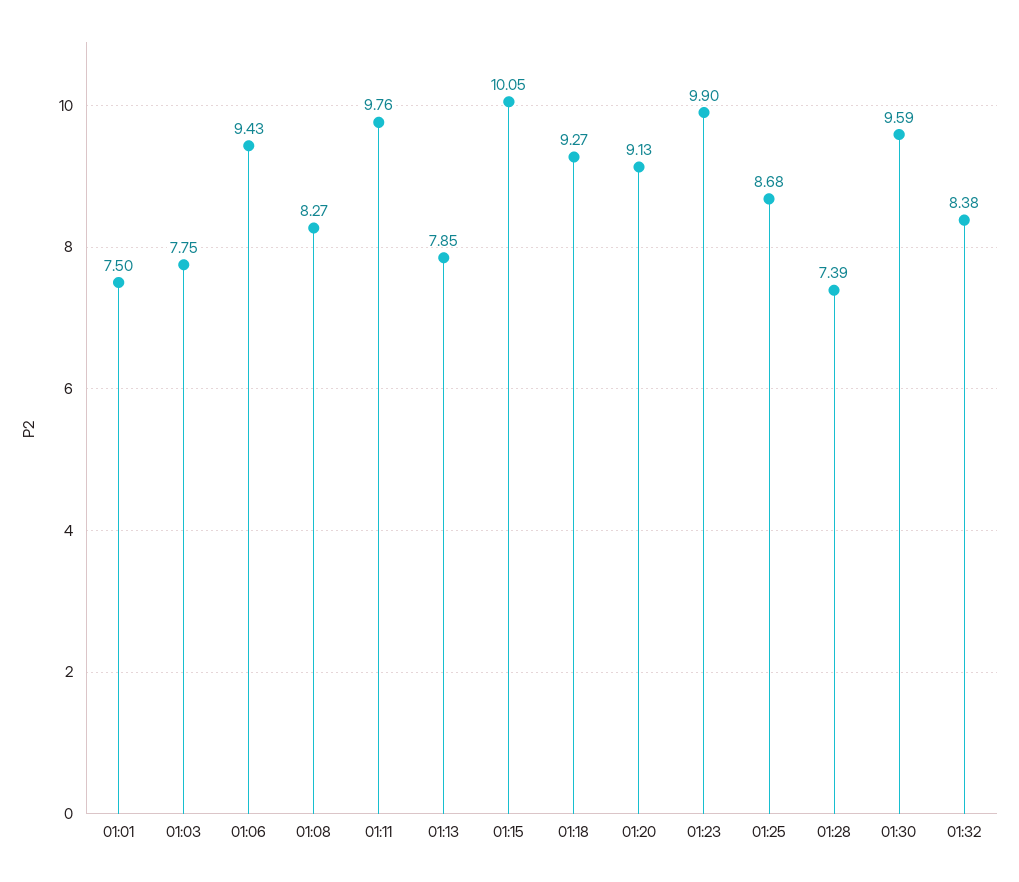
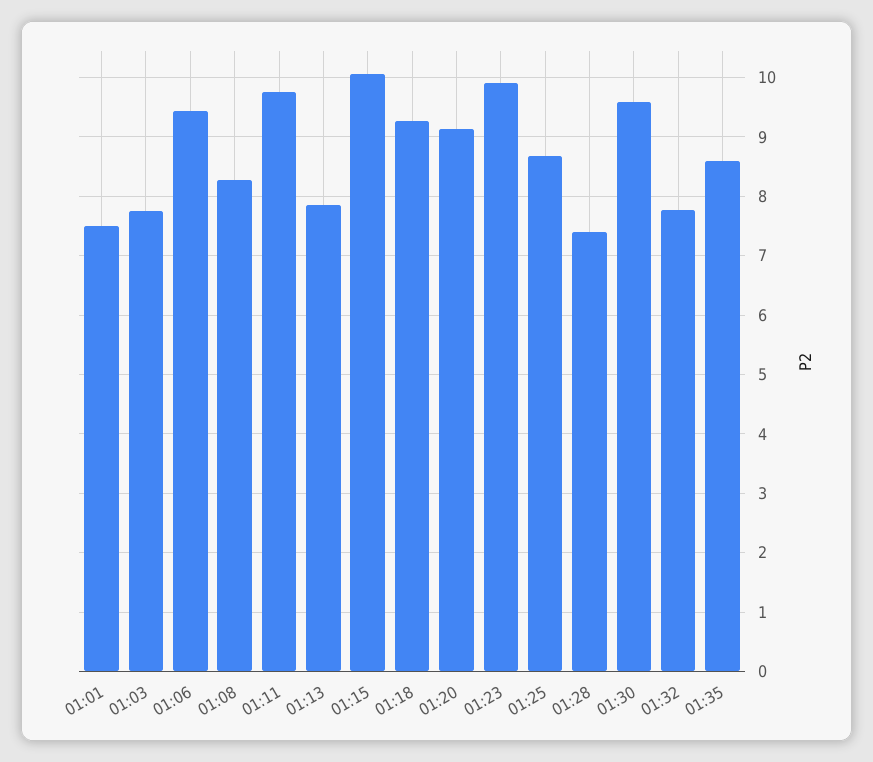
01:32: 8.38 -> 7.8
01:35: none -> 8.6

